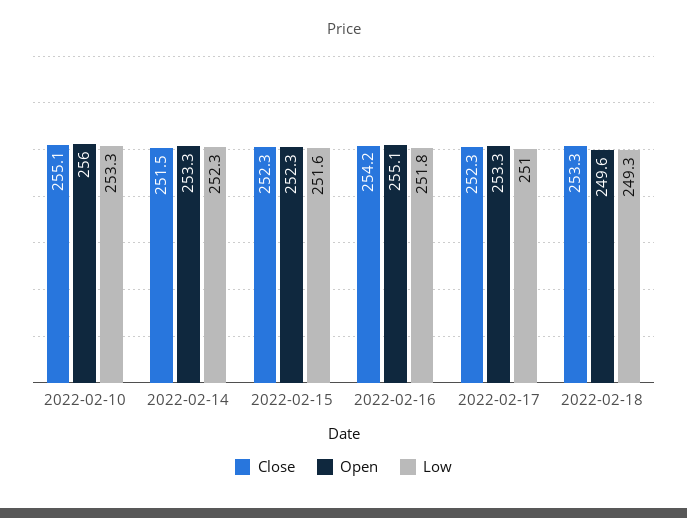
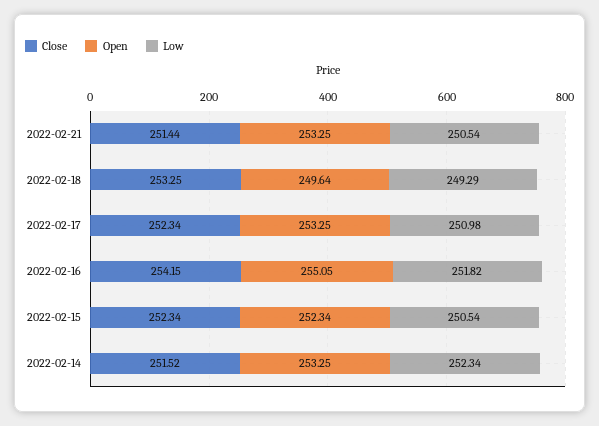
Close, 2022-02-10: 255.1 -> none
Open, 2022-02-10: 256 -> none
Low, 2022-02-10: 253.3 -> none
Low, 2022-02-15: 251.6 -> 250.54
Close, 2022-02-21: none -> 251.44
Open, 2022-02-21: none -> 253.25
Low, 2022-02-21: none -> 250.54

